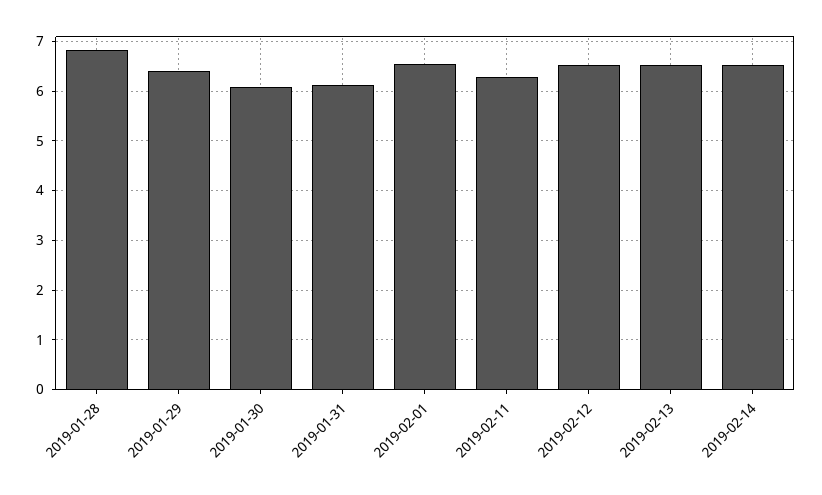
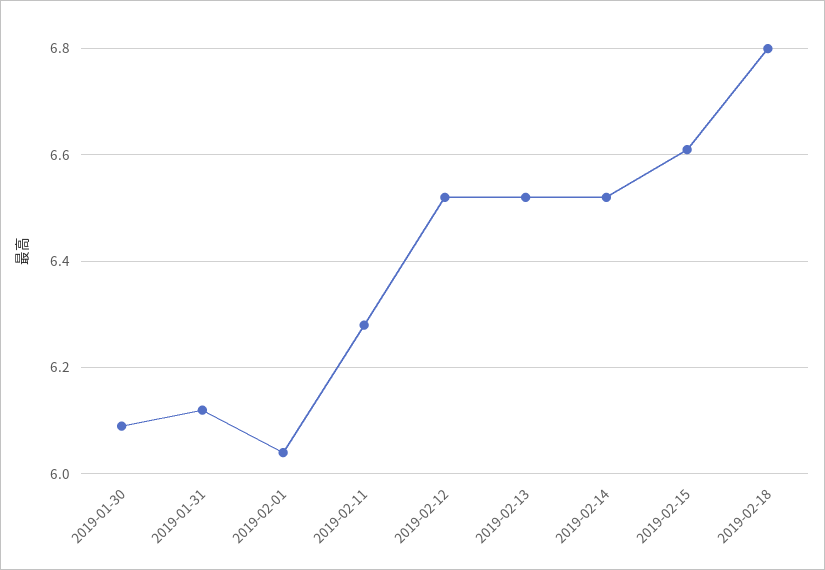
2019-01-28: 6.8 -> none
2019-01-29: 6.4 -> none
2019-02-01: 6.6 -> 6.05
2019-02-15: none -> 6.6
2019-02-18: none -> 6.8

